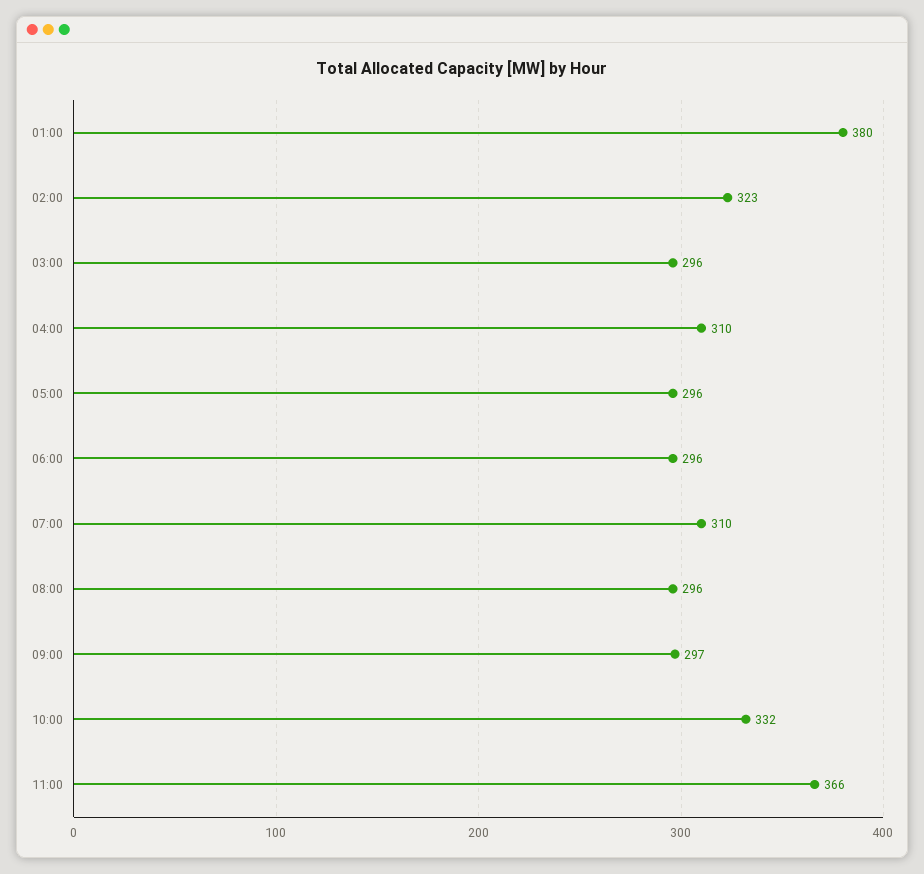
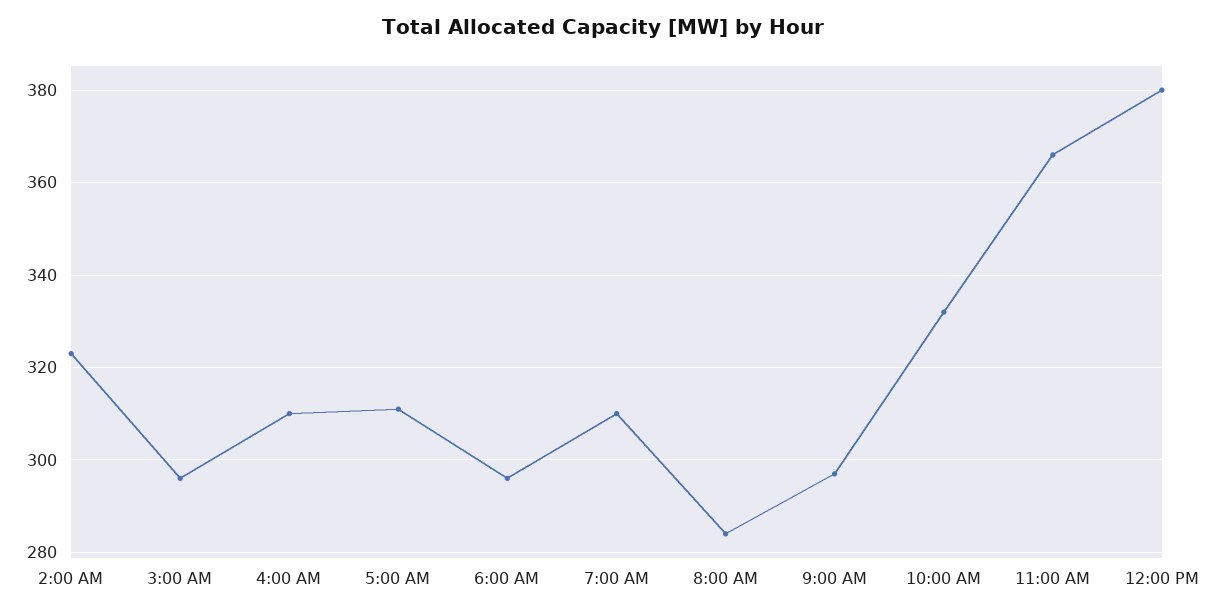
01:00: 380 -> none
05:00: 296 -> 310
08:00: 296 -> 285
12:00 PM: none -> 380

